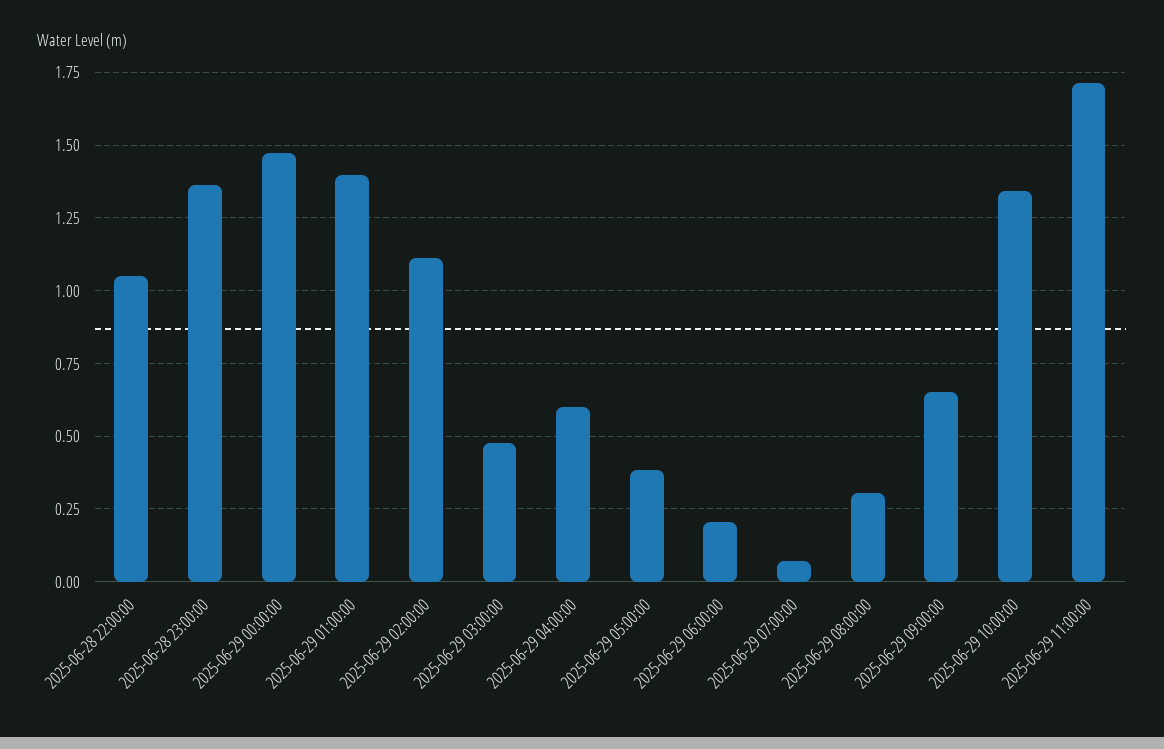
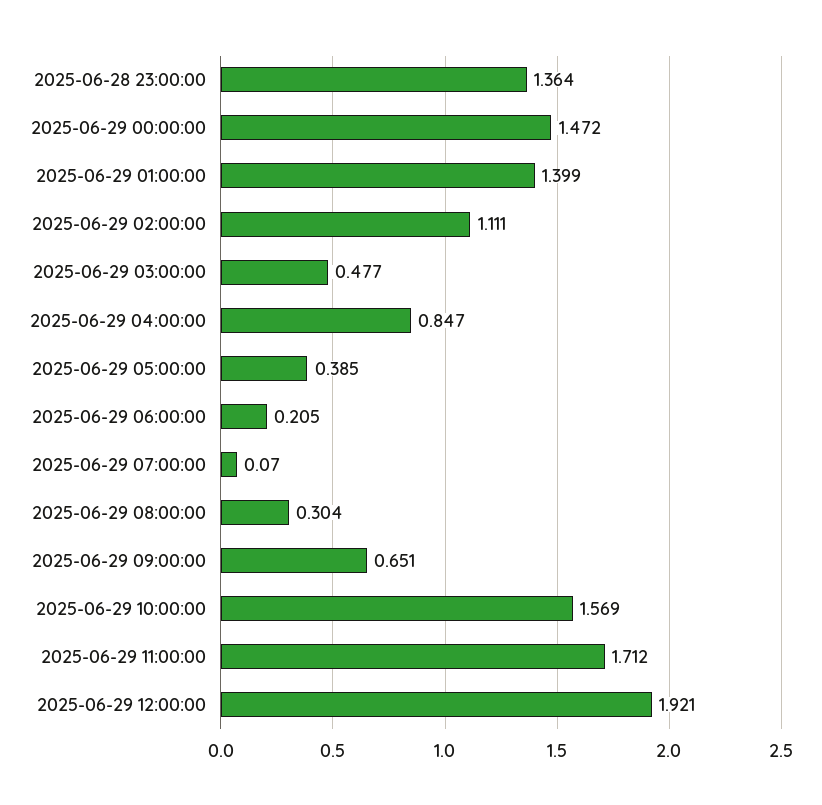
2025-06-28 22:00:00: 1.05 -> none
2025-06-29 04:00:00: 0.6 -> 0.847
2025-06-29 10:00:00: 1.35 -> 1.569
2025-06-29 12:00:00: none -> 1.921

